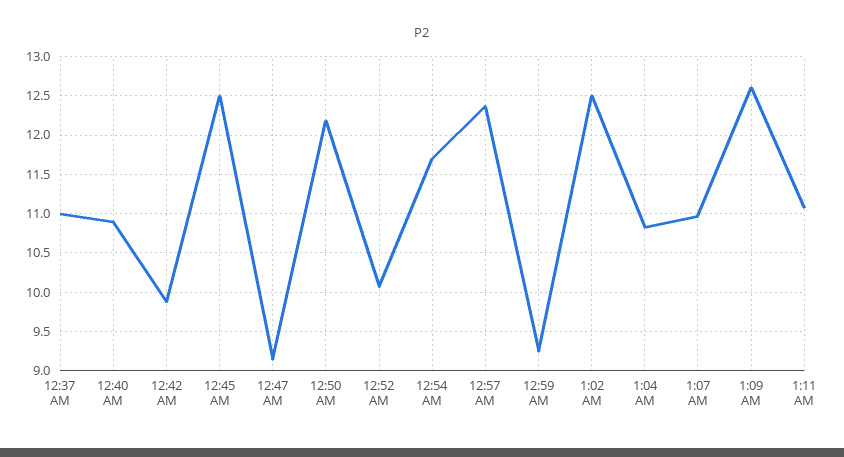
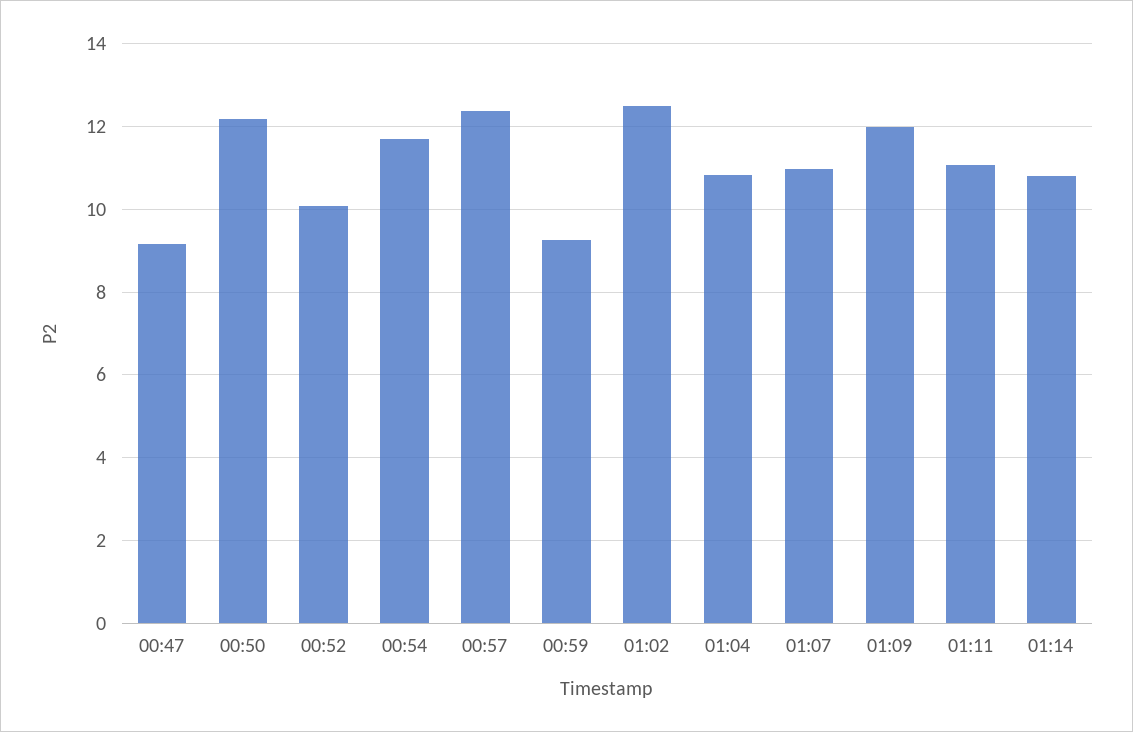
12:37 AM: 11 -> none
12:40 AM: 10.9 -> none
12:42 AM: 9.9 -> none
12:45 AM: 12.5 -> none
1:09 AM: 12.6 -> 12
01:14: none -> 10.8

